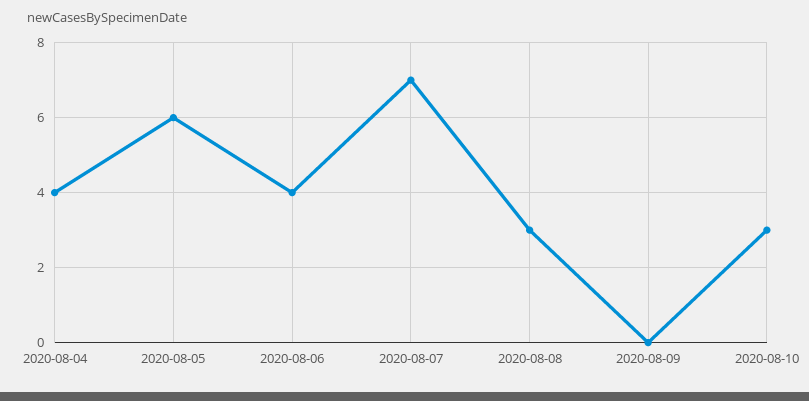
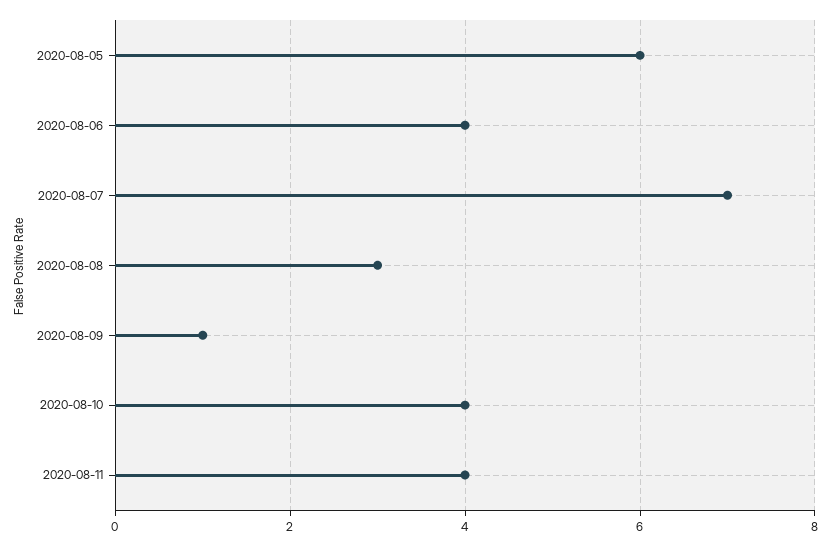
2020-08-04: 4 -> none
2020-08-09: 0 -> 1
2020-08-10: 3 -> 4
2020-08-11: none -> 4

